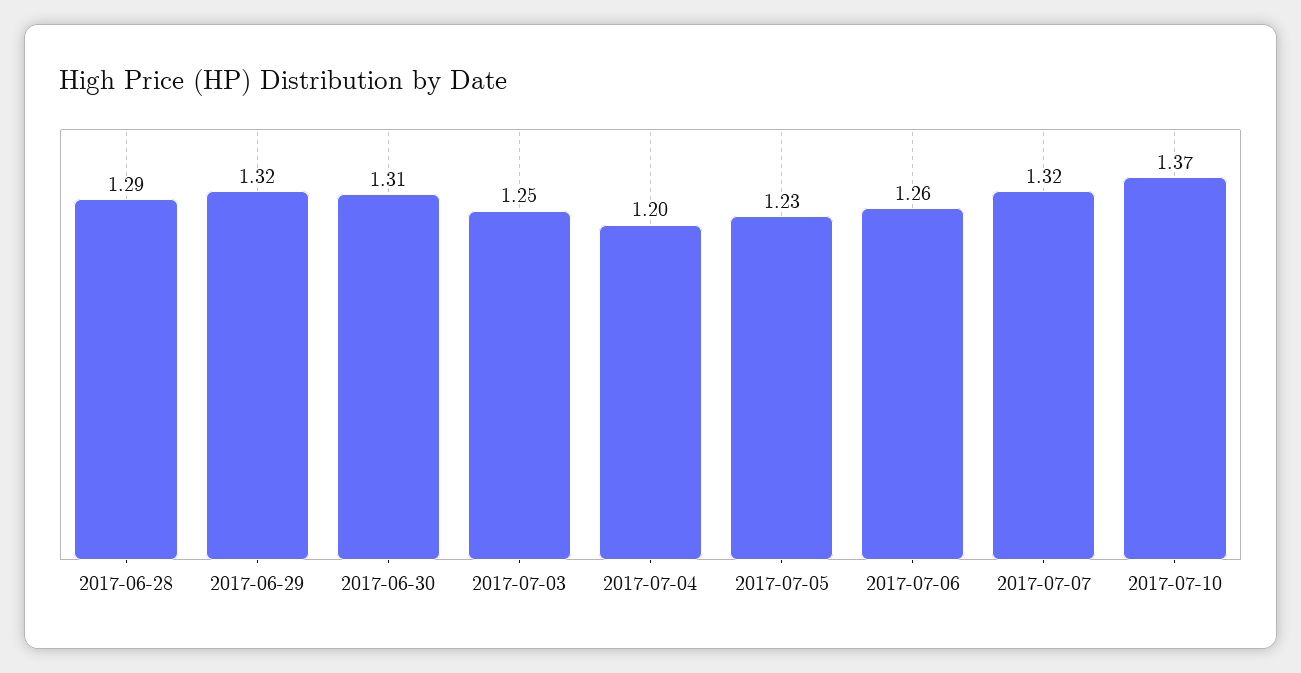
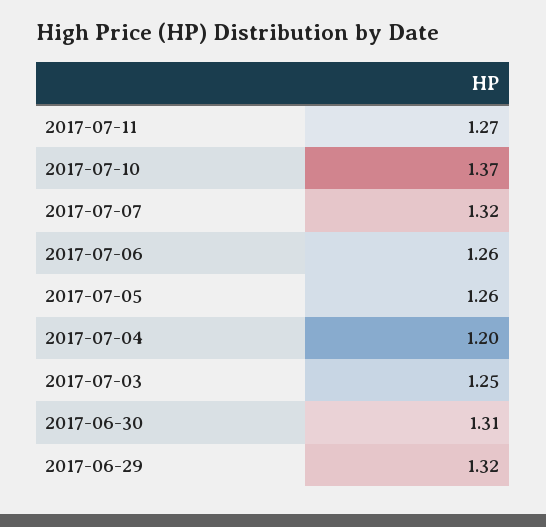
2017-06-28: 1.29 -> none
2017-07-05: 1.23 -> 1.26
2017-07-11: none -> 1.27

